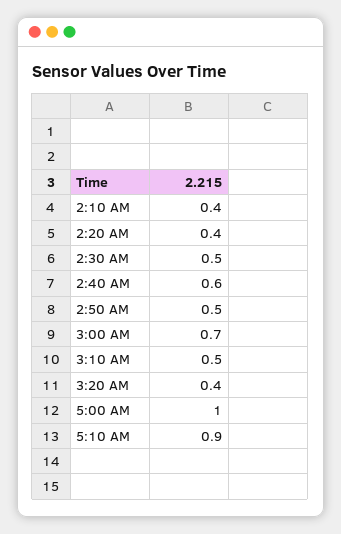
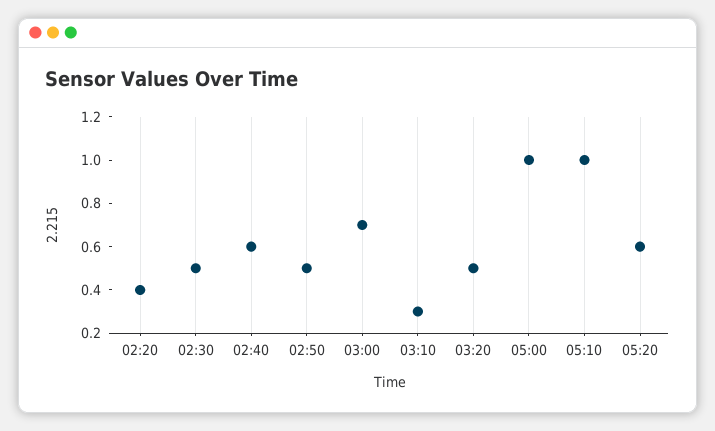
2:10 AM: 0.4 -> none
3:10 AM: 0.5 -> 0.3
3:20 AM: 0.4 -> 0.5
5:10 AM: 0.9 -> 1
05:20: none -> 0.6

